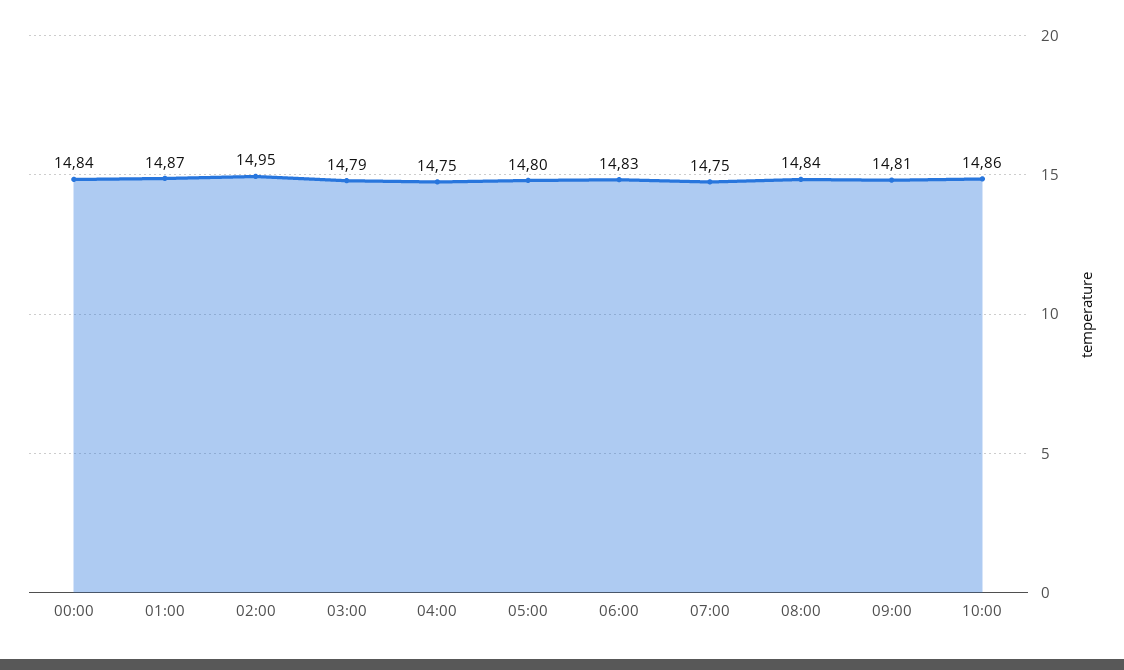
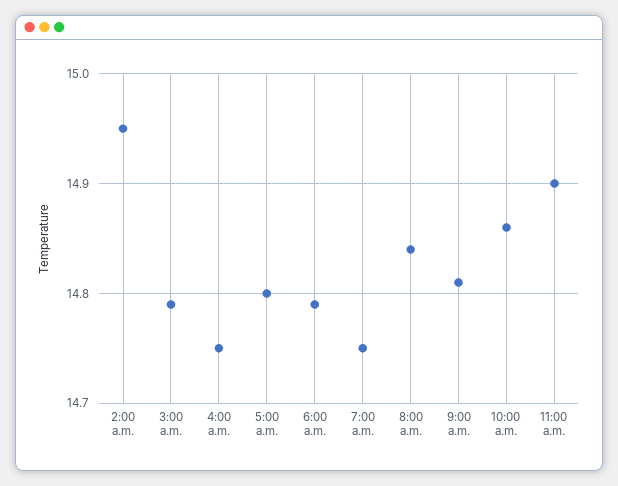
00:00: 14.84 -> none
01:00: 14.87 -> none
06:00: 14.83 -> 14.79
11:00 a.m.: none -> 14.9

